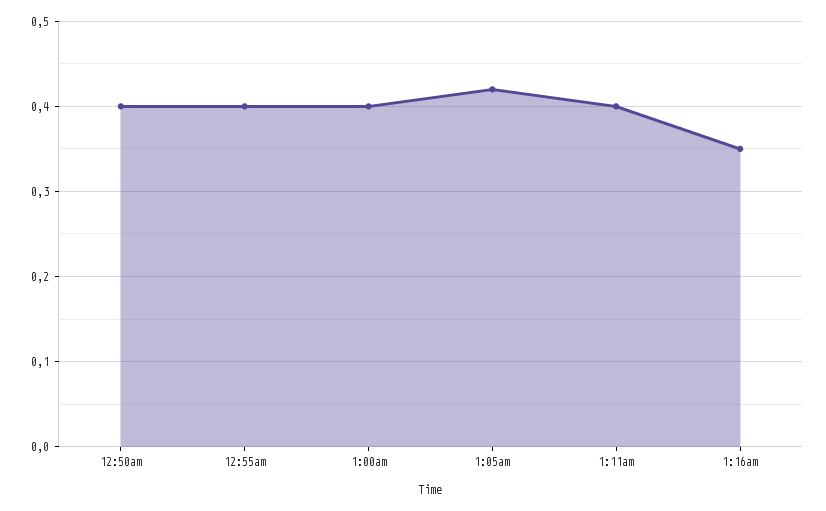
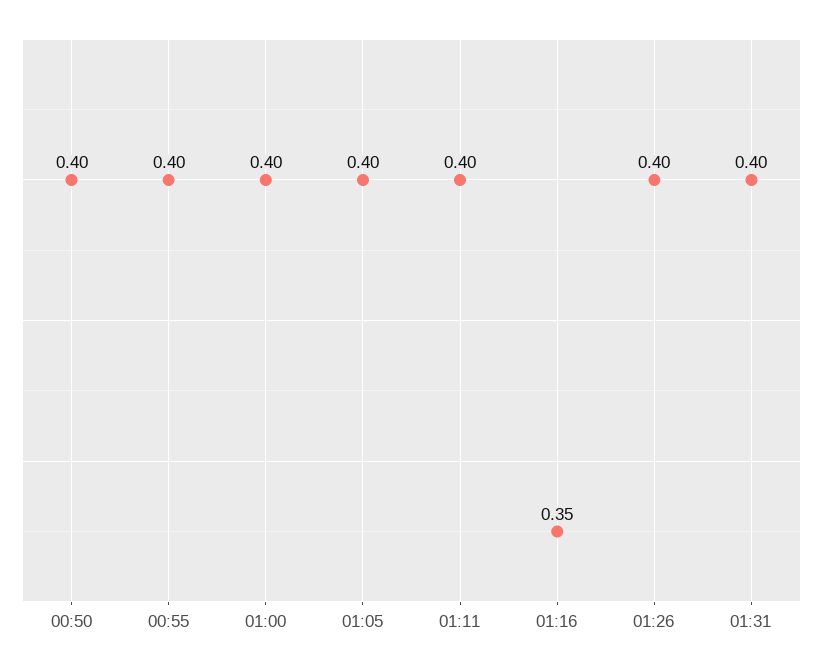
1:05am: 0.42 -> 0.4
01:26: none -> 0.4
01:31: none -> 0.4

